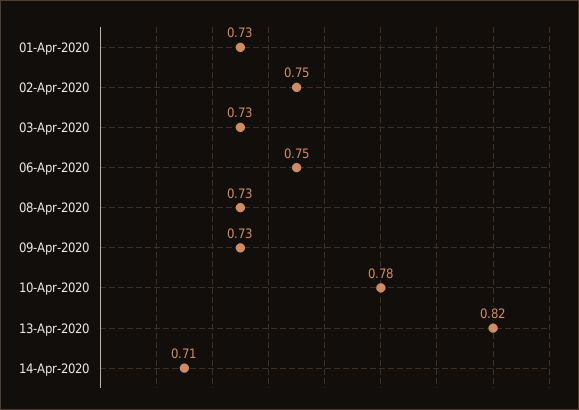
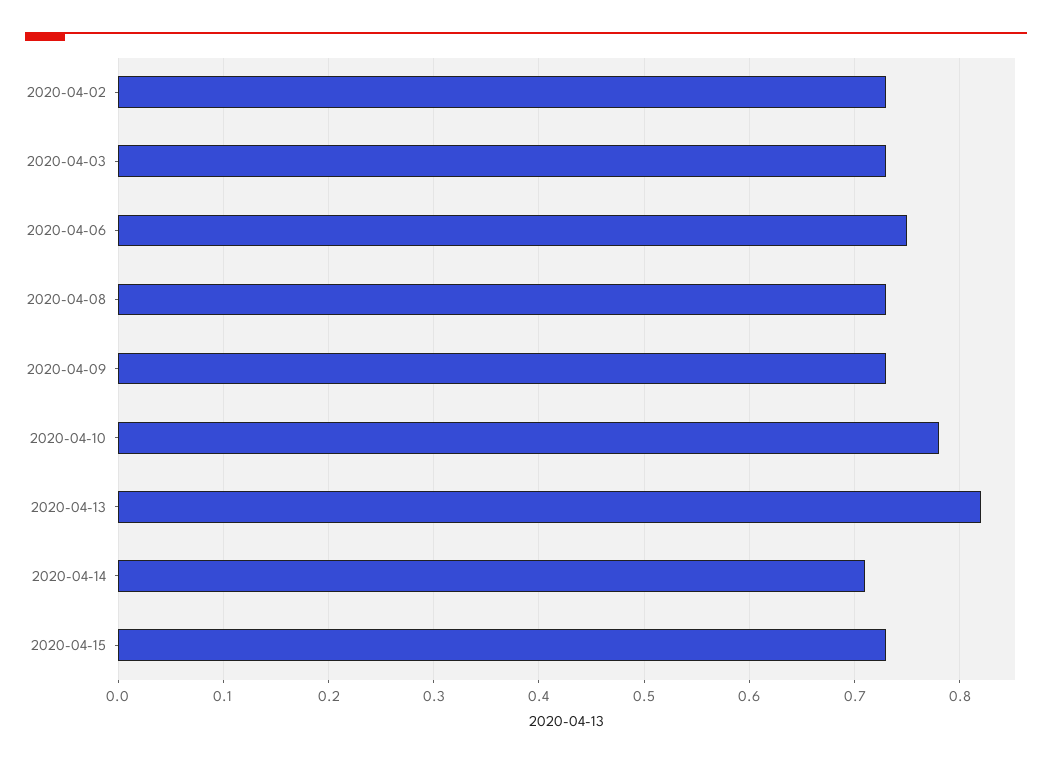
01-Apr-2020: 0.73 -> none
02-Apr-2020: 0.75 -> 0.73
2020-04-15: none -> 0.73

